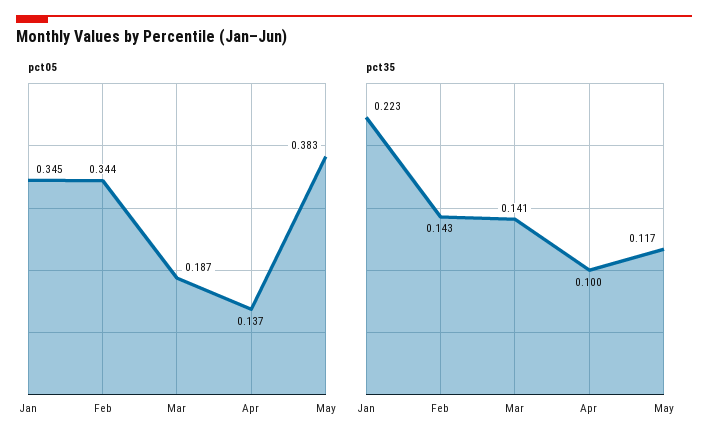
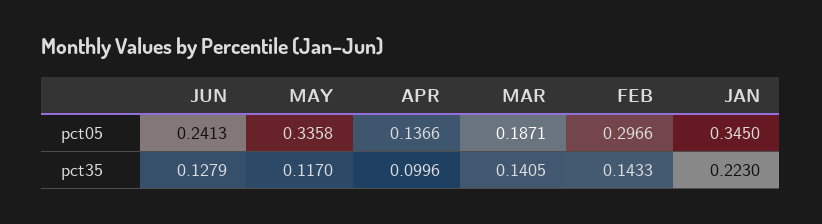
pct05, Feb: 0.344 -> 0.2966
pct05, May: 0.383 -> 0.3358
pct05, JUN: none -> 0.2413
pct35, JUN: none -> 0.1279

